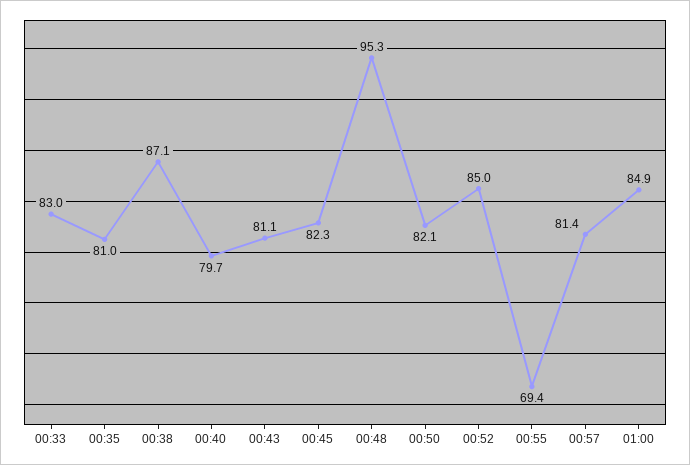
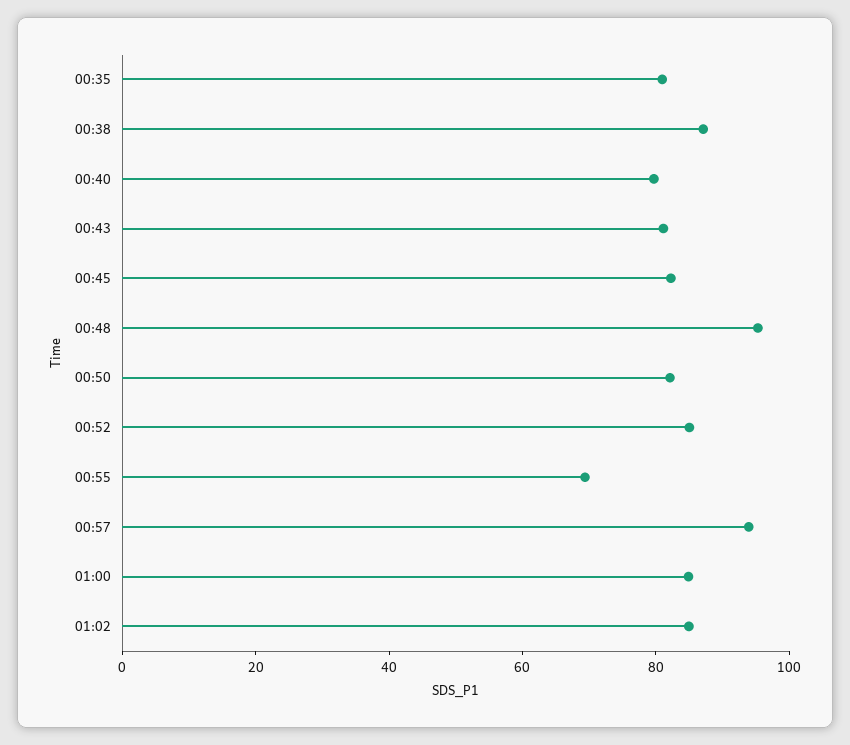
00:33: 83 -> none
00:57: 81.4 -> 95
01:02: none -> 85

